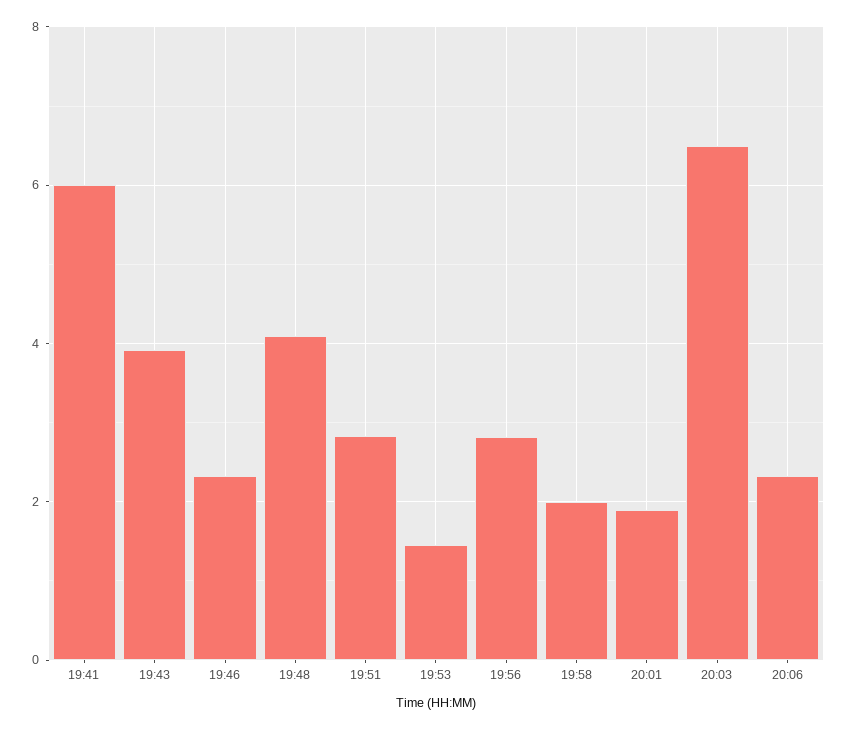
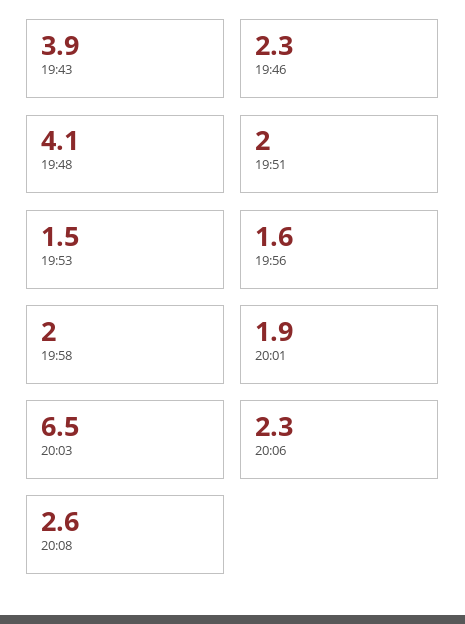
19:41: 6 -> none
19:51: 2.8 -> 2
19:56: 2.8 -> 1.6
20:08: none -> 2.6

